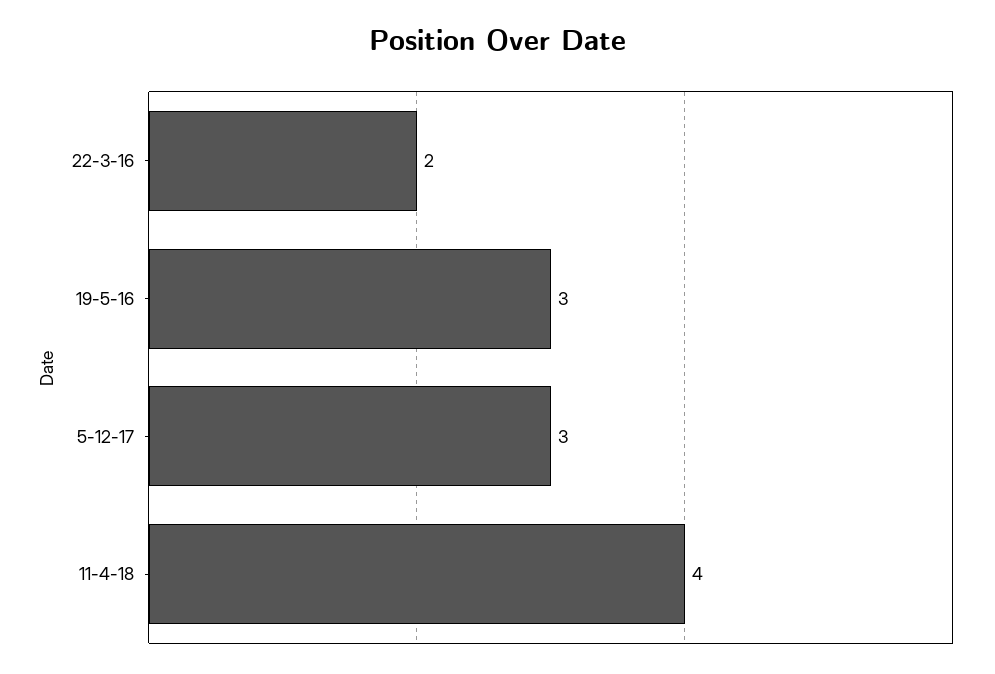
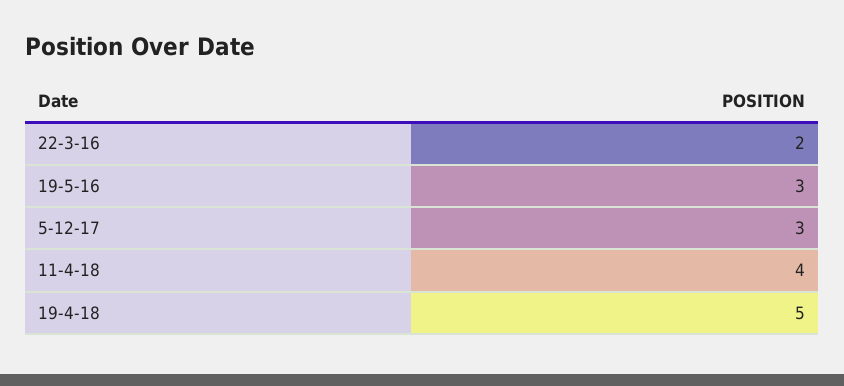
19-4-18: none -> 5

